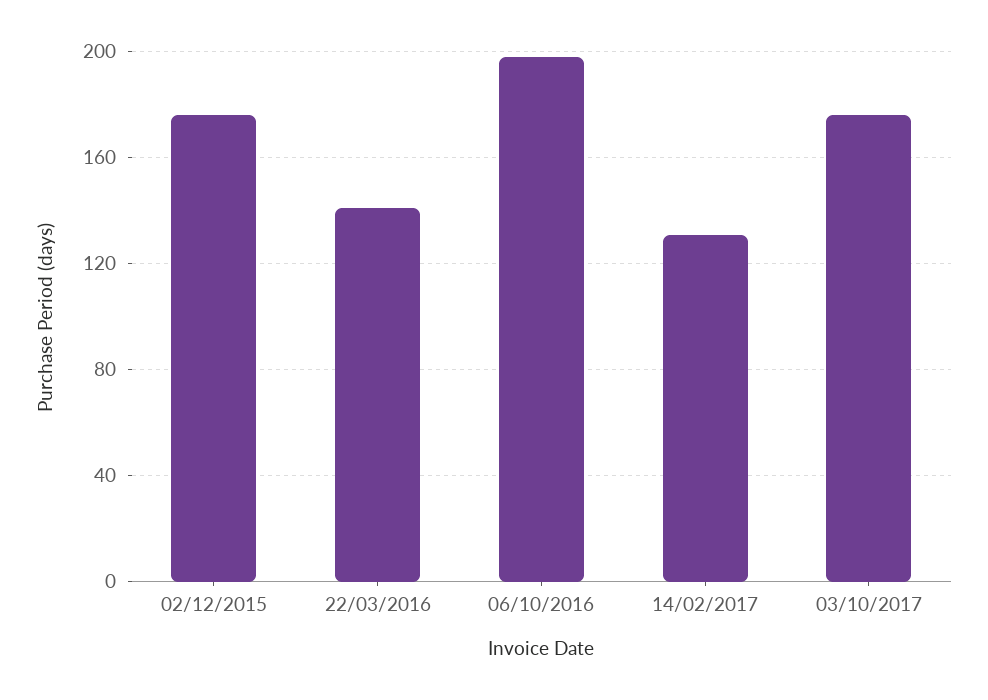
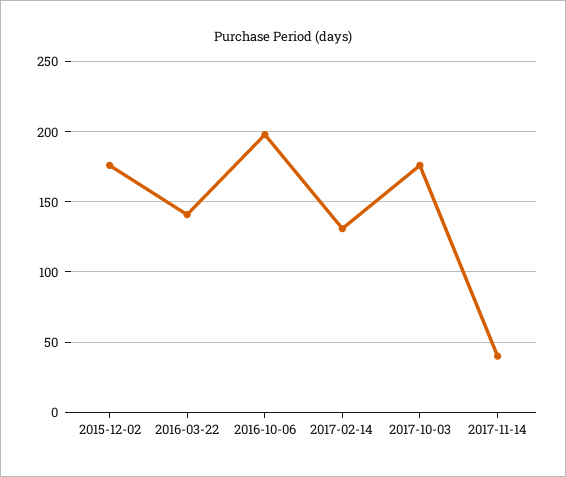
2017-11-14: none -> 40

